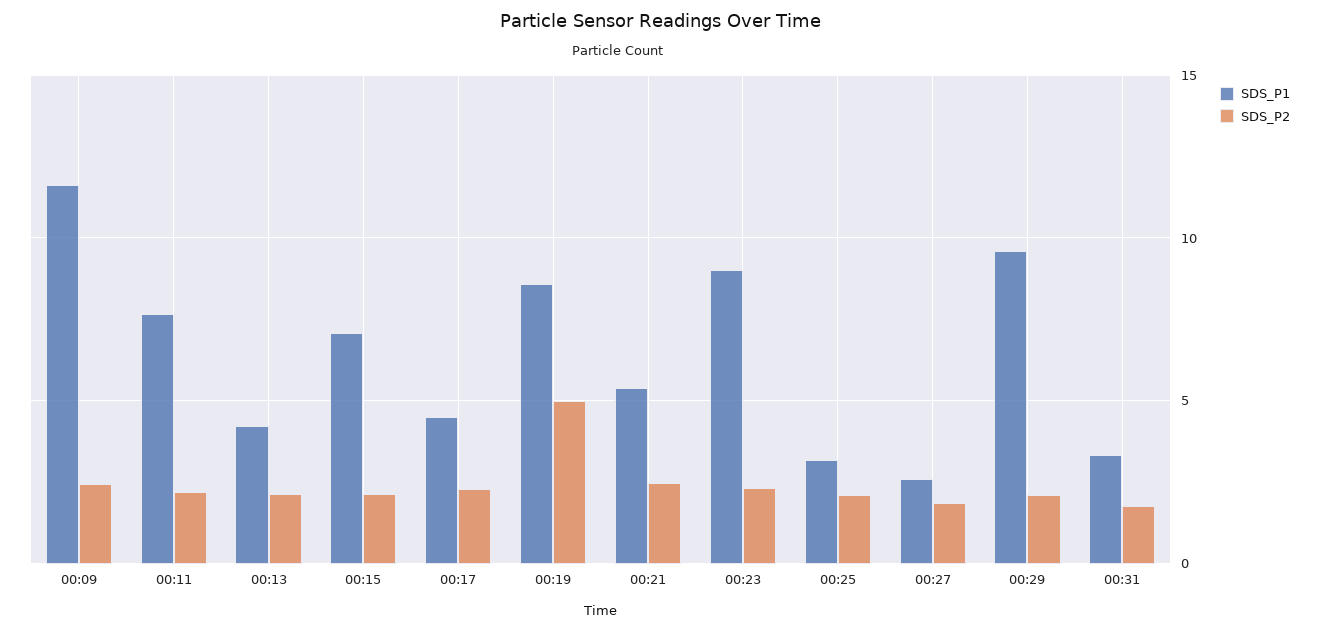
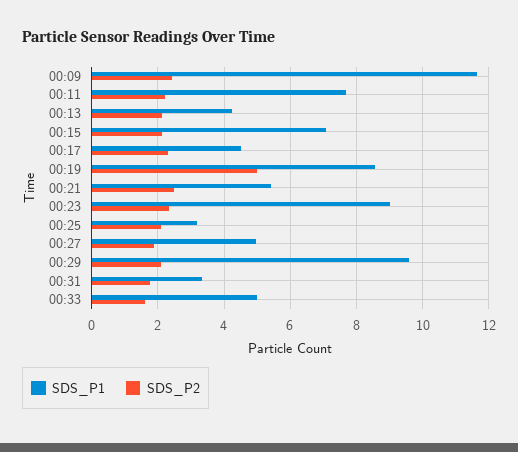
SDS_P1, 00:27: 2.5 -> 5
SDS_P1, 00:33: none -> 5
SDS_P2, 00:33: none -> 1.6

